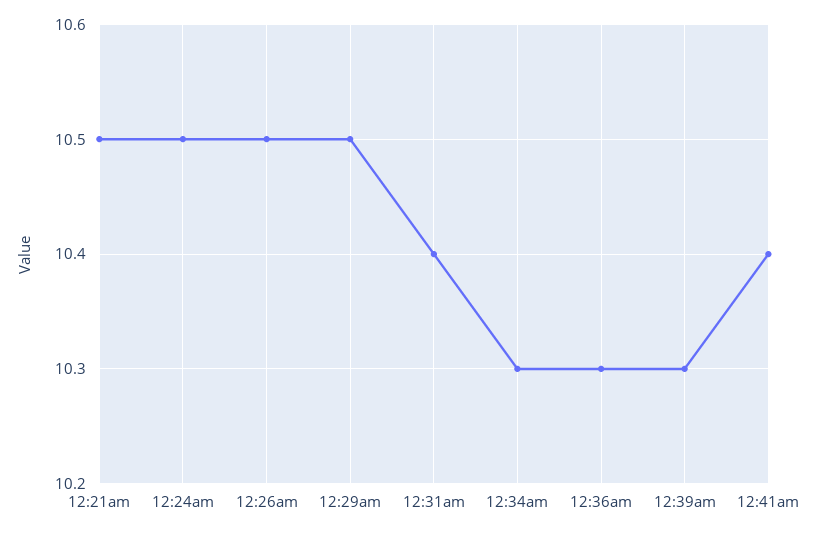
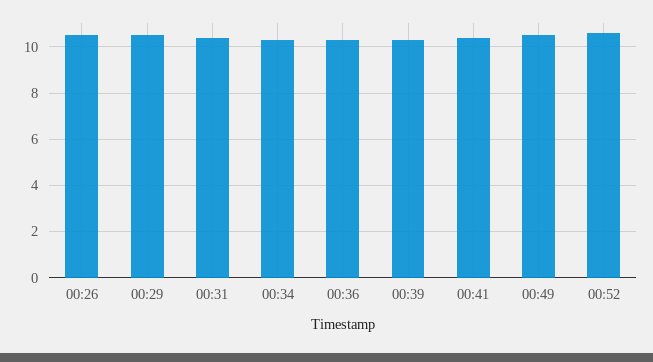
12:21am: 10.5 -> none
12:24am: 10.5 -> none
00:49: none -> 10.5
00:52: none -> 10.5

